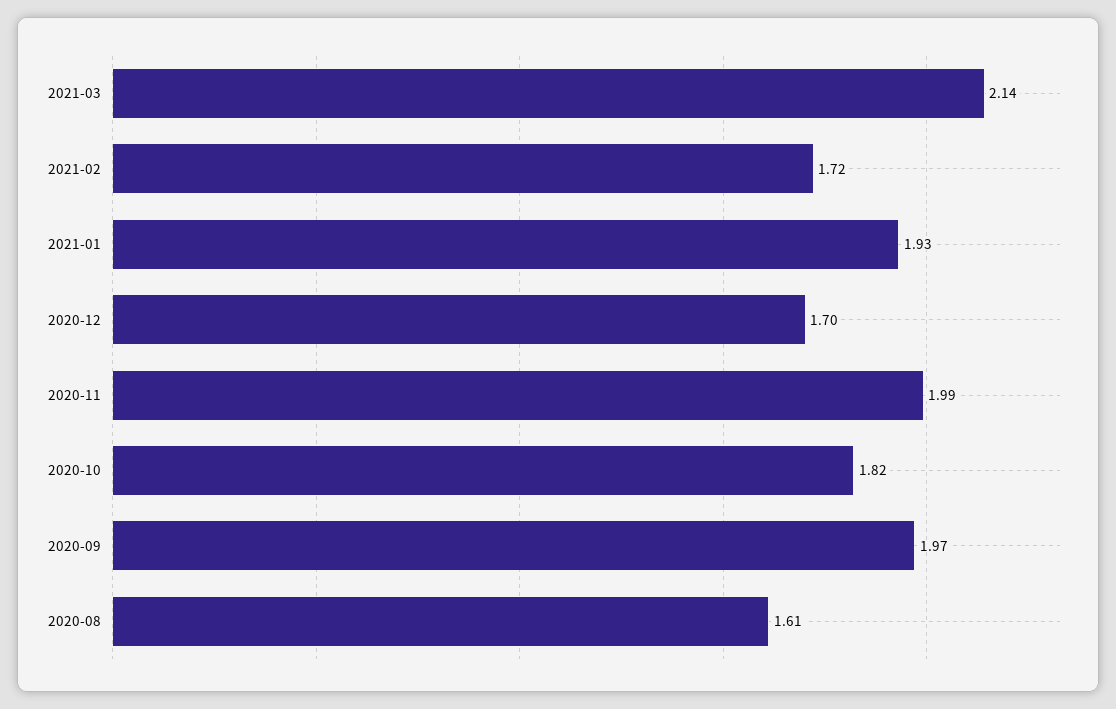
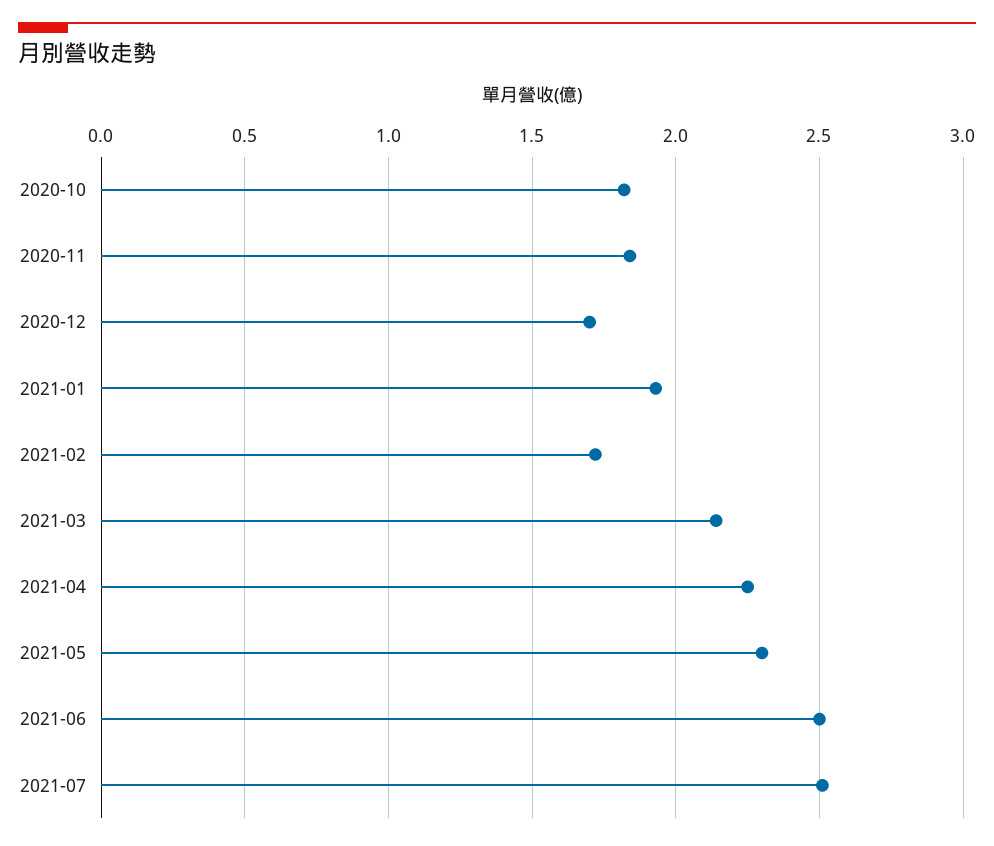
2020-11: 1.99 -> 1.85
2020-09: 1.97 -> none
2020-08: 1.61 -> none
2021-04: none -> 2.25
2021-05: none -> 2.3
2021-06: none -> 2.5
2021-07: none -> 2.5

